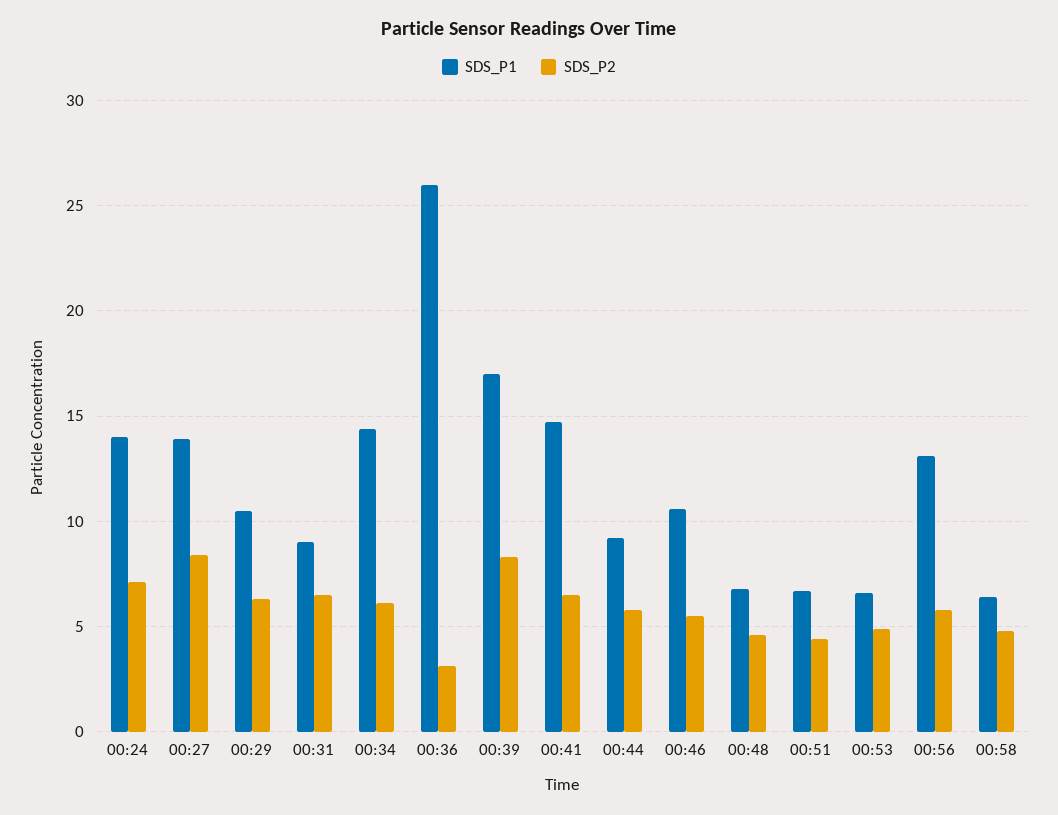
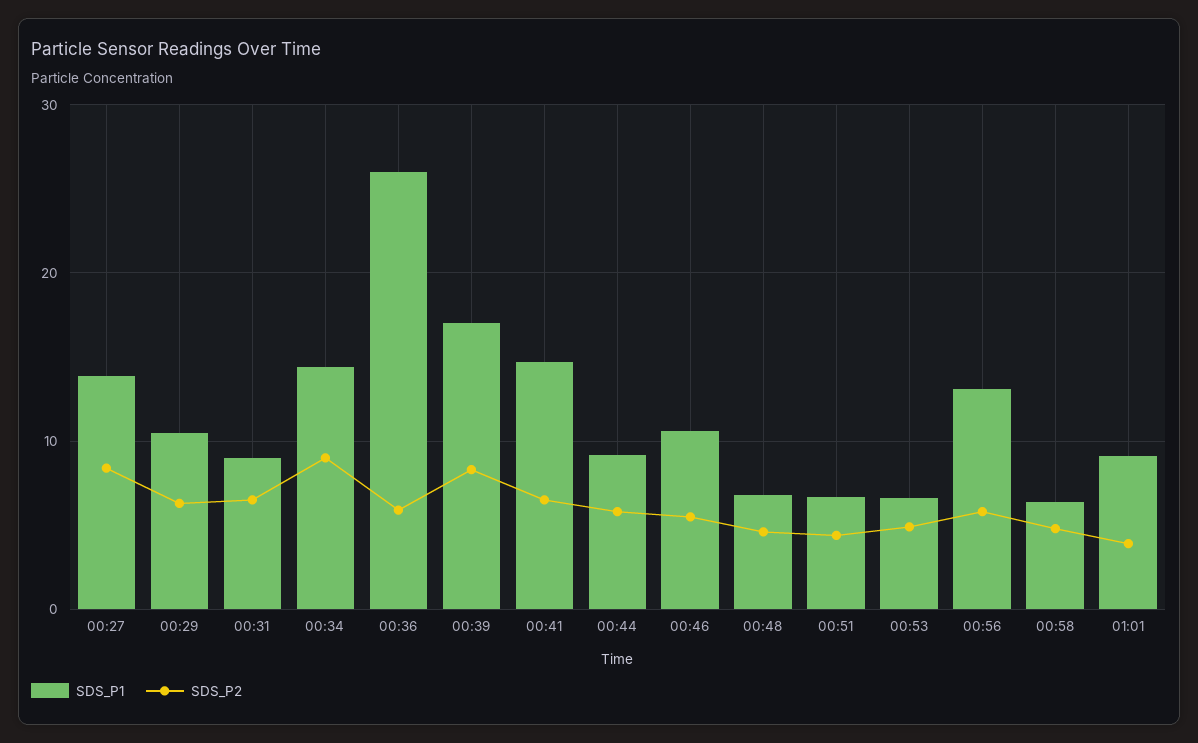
SDS_P1, 00:24: 14 -> none
SDS_P2, 00:24: 7 -> none
SDS_P2, 00:34: 6 -> 9
SDS_P2, 00:36: 3 -> 6
SDS_P1, 01:01: none -> 9
SDS_P2, 01:01: none -> 4

